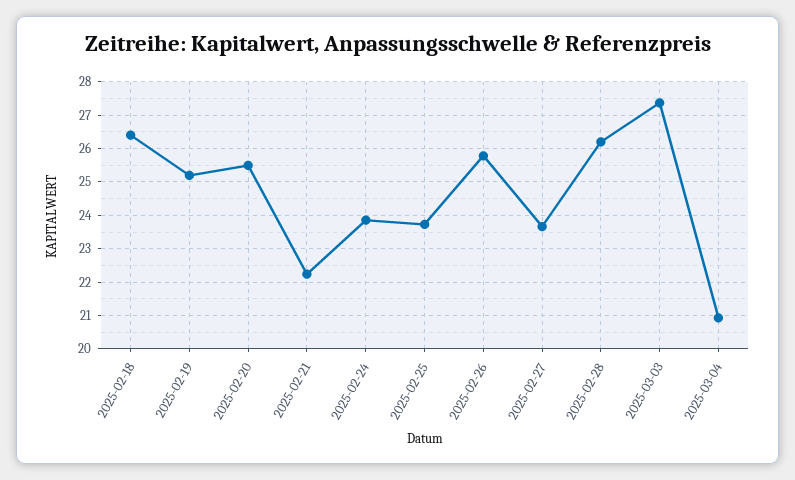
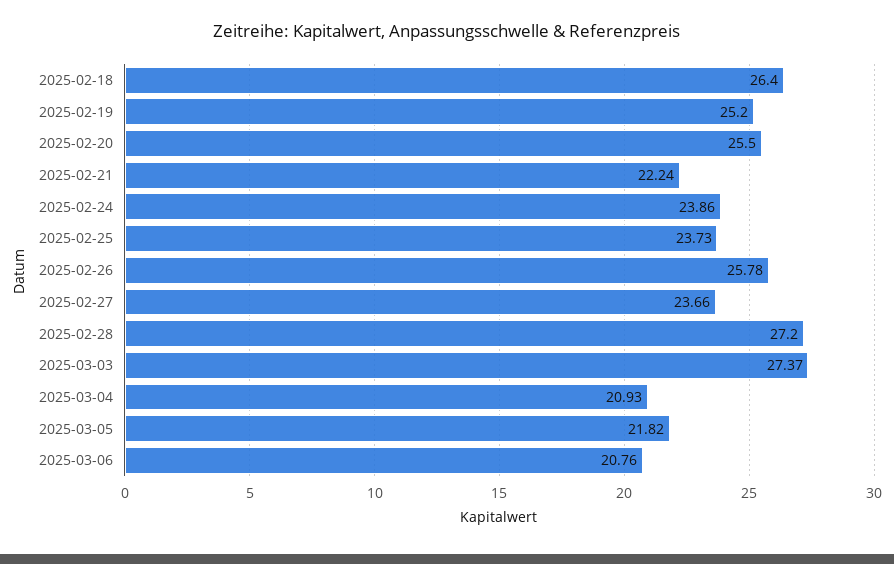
2025-02-28: 26.2 -> 27.2
2025-03-05: none -> 21.82
2025-03-06: none -> 20.76

